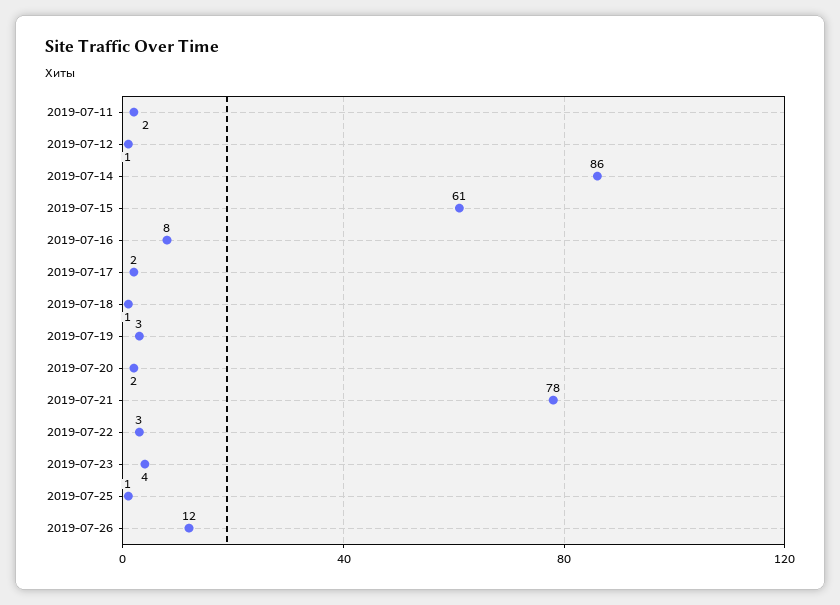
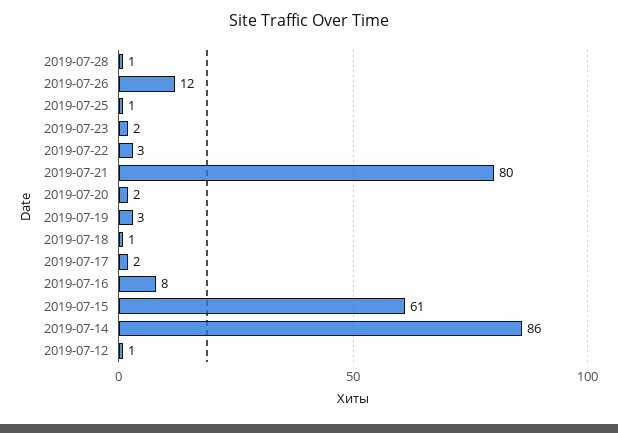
2019-07-11: 2 -> none
2019-07-21: 78 -> 80
2019-07-23: 4 -> 2
2019-07-28: none -> 1

